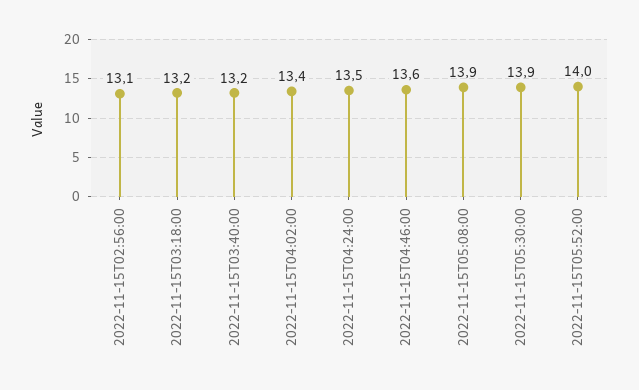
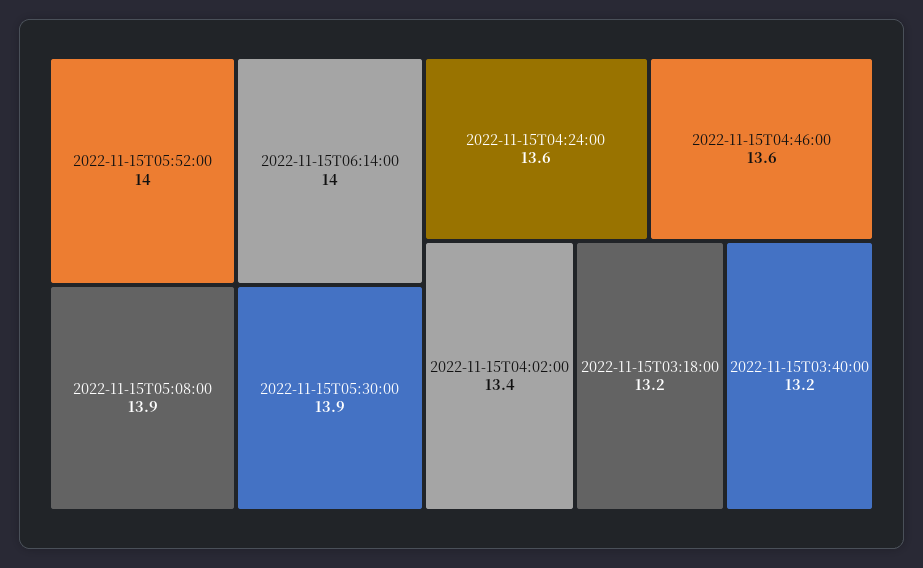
2022-11-15T02:56:00: 13.1 -> none
2022-11-15T04:24:00: 13.5 -> 13.6
2022-11-15T06:14:00: none -> 14

